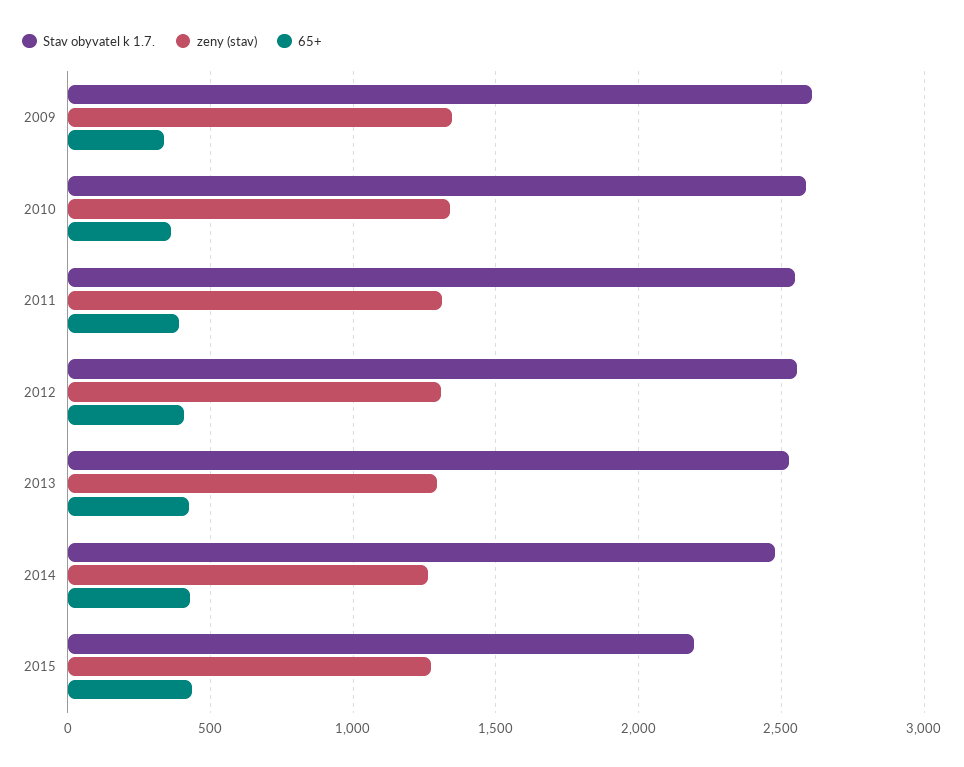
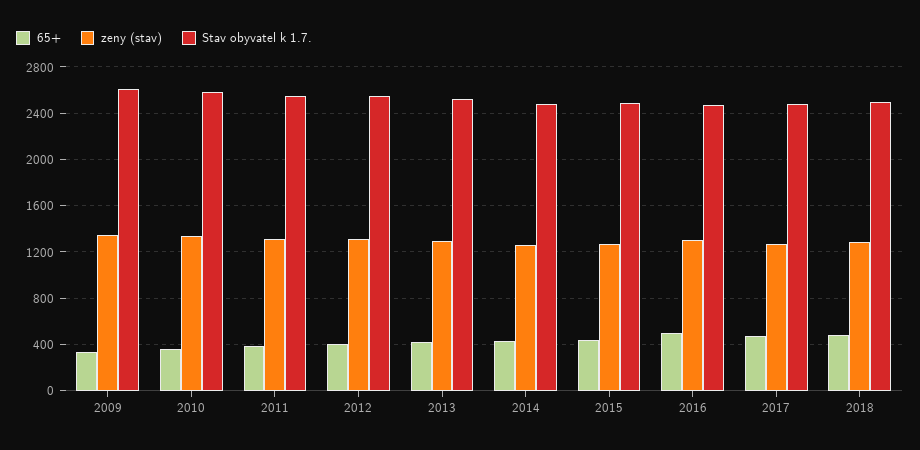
Stav obyvatel k 1.7., 2015: 2200 -> 2500
65+, 2016: none -> 500
zeny (stav), 2016: none -> 1300
Stav obyvatel k 1.7., 2016: none -> 2500
65+, 2017: none -> 500
zeny (stav), 2017: none -> 1300
Stav obyvatel k 1.7., 2017: none -> 2500
65+, 2018: none -> 500
zeny (stav), 2018: none -> 1300
Stav obyvatel k 1.7., 2018: none -> 2500

